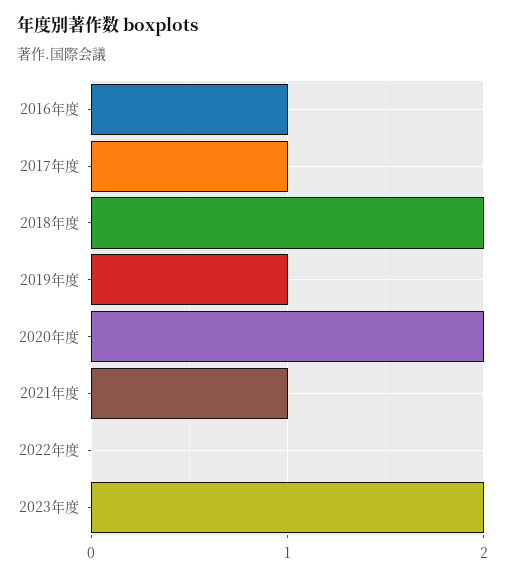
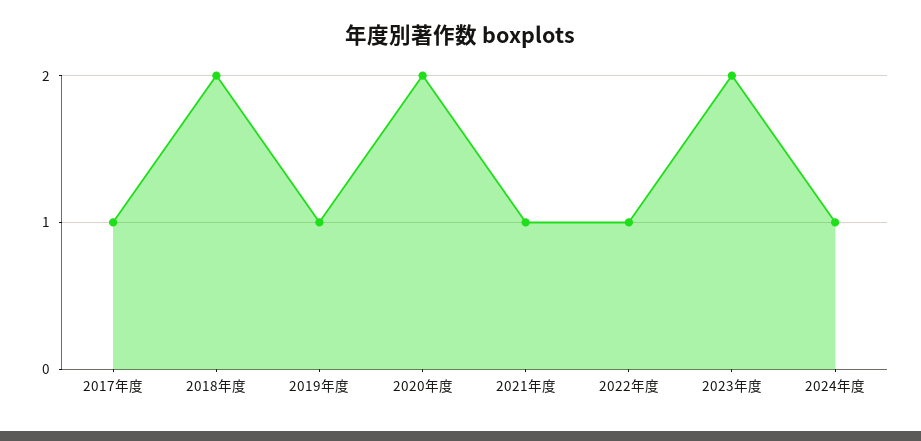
2016年度: 1 -> none
2022年度: 0 -> 1
2024年度: none -> 1

